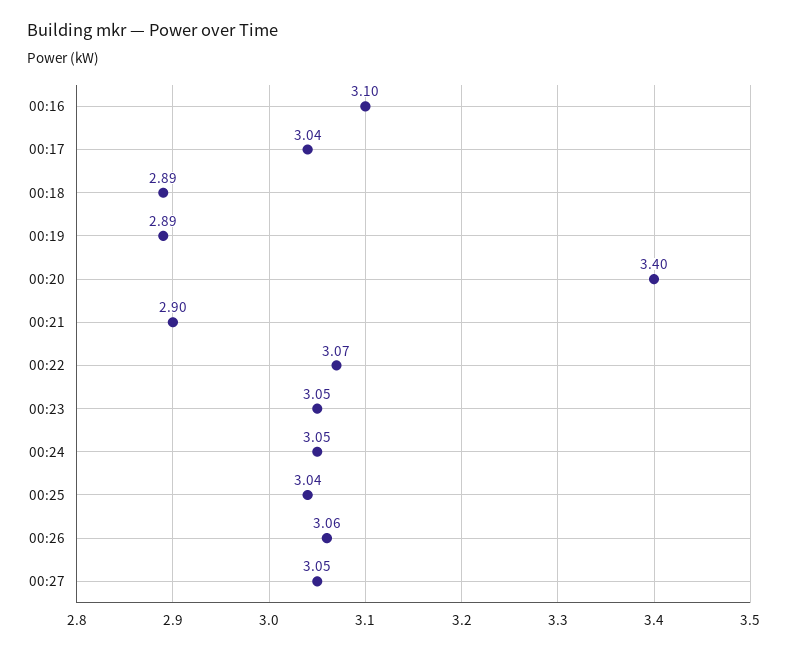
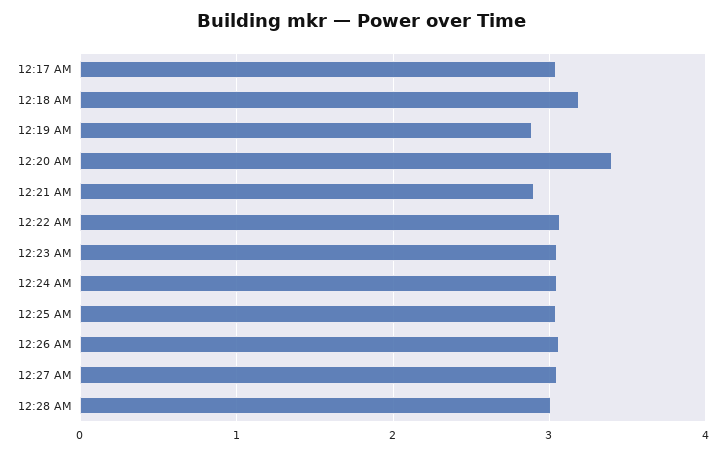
00:16: 3.1 -> none
00:18: 2.89 -> 3.2
12:28 AM: none -> 3

